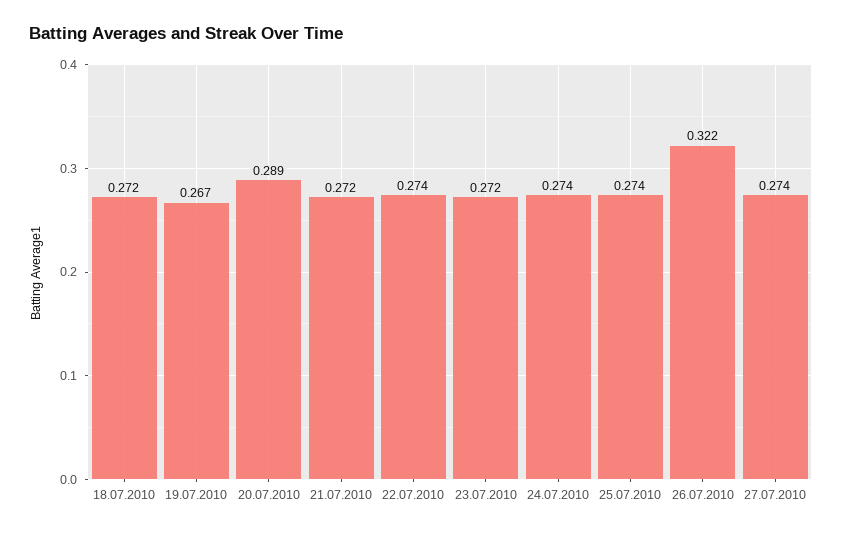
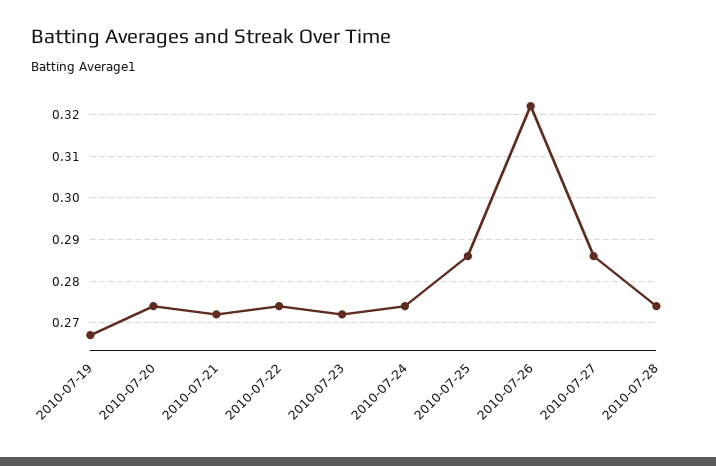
18.07.2010: 0.272 -> none
20.07.2010: 0.289 -> 0.275
25.07.2010: 0.274 -> 0.285
27.07.2010: 0.274 -> 0.285
2010-07-28: none -> 0.275

